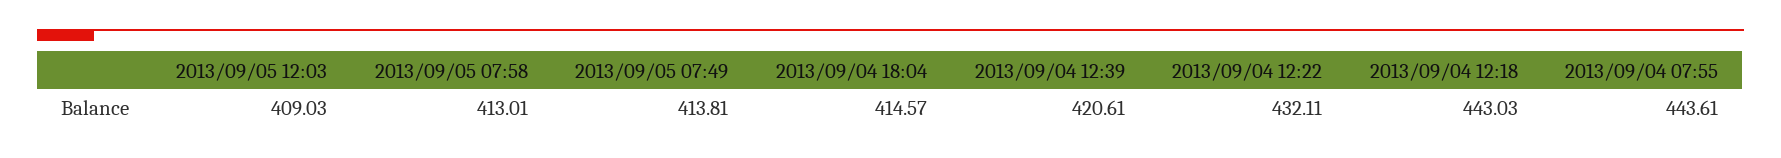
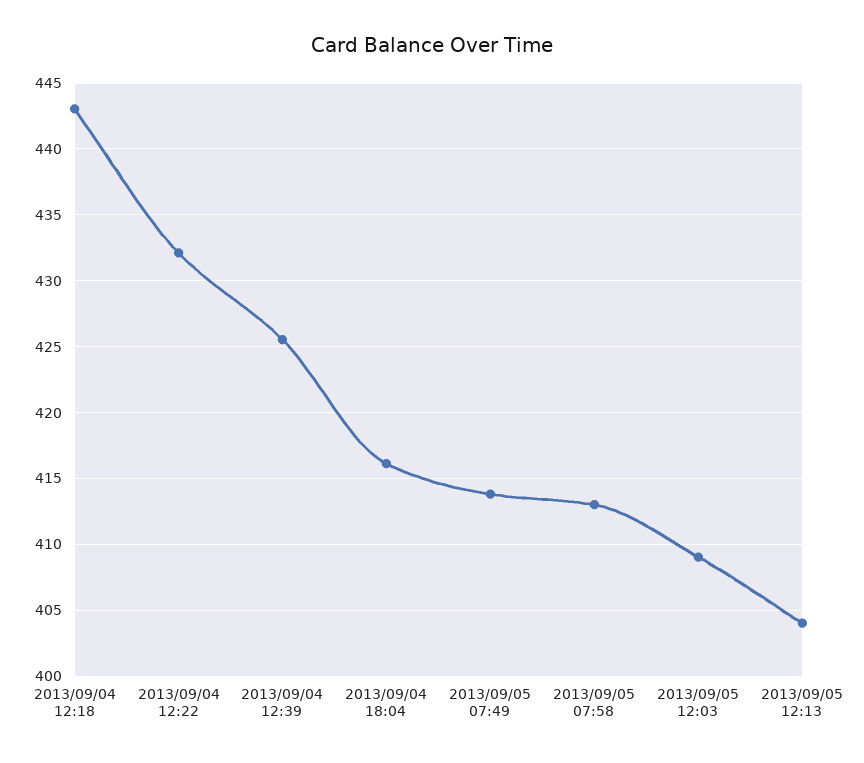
2013/09/04 18:04: 414.57 -> 416
2013/09/04 12:39: 420.61 -> 425.5
2013/09/04 07:55: 443.61 -> none
2013/09/05 12:13: none -> 404

